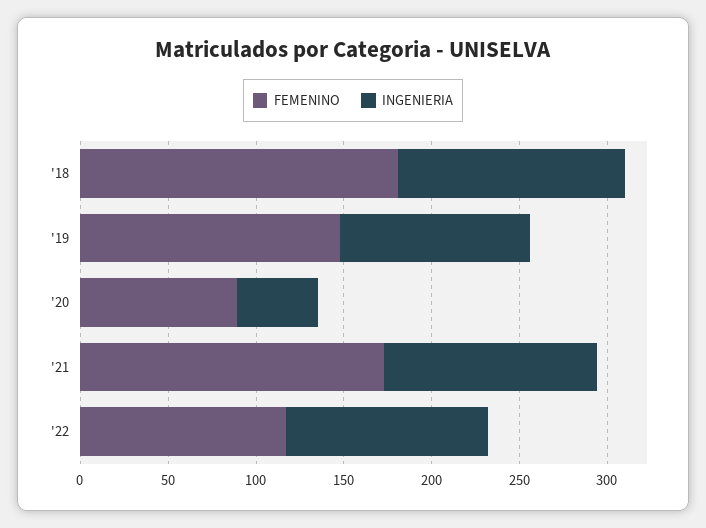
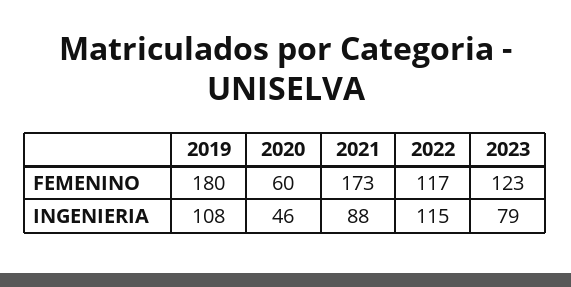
FEMENINO, '18: 180 -> none
INGENIERIA, '18: 130 -> none
FEMENINO, '19: 150 -> 180
FEMENINO, '20: 90 -> 60
INGENIERIA, '21: 120 -> 88
FEMENINO, 2023: none -> 123
INGENIERIA, 2023: none -> 79

